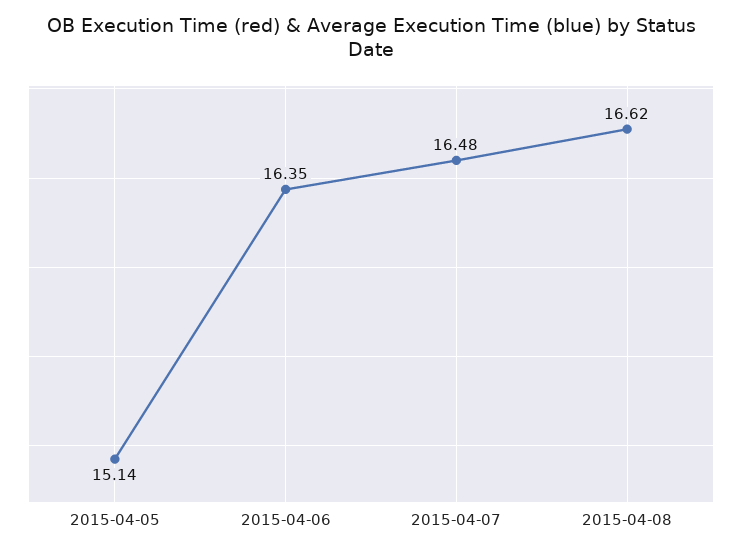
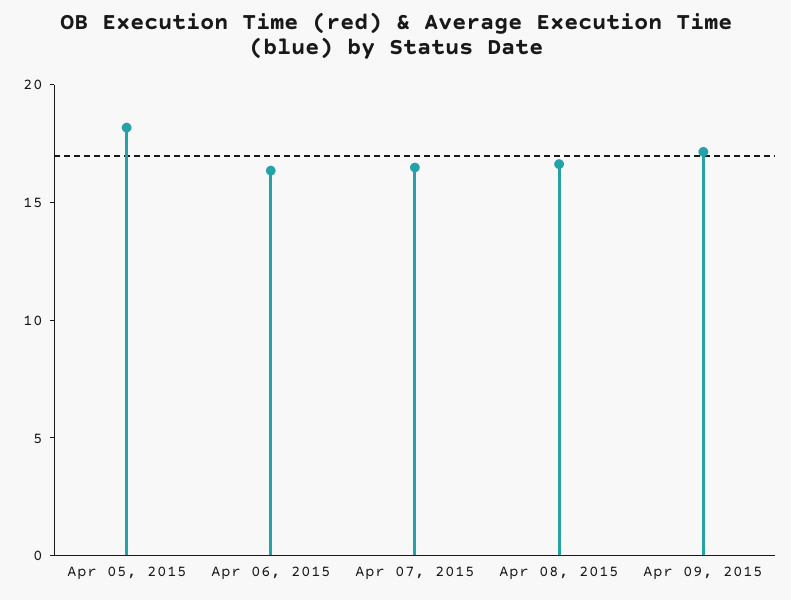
2015-04-05: 15.14 -> 18
Apr 09, 2015: none -> 17

